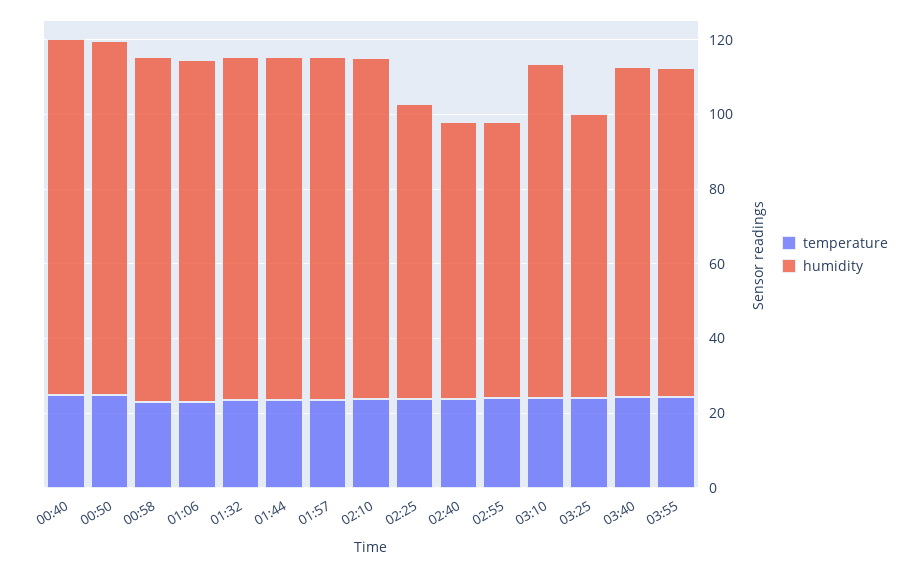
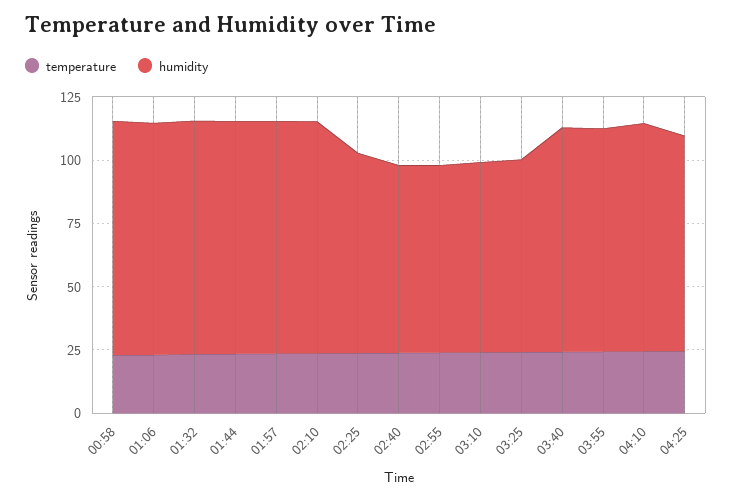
temperature, 00:40: 25 -> none
humidity, 00:40: 95 -> none
temperature, 00:50: 25 -> none
humidity, 00:50: 95 -> none
humidity, 03:10: 90 -> 75
temperature, 04:10: none -> 25
humidity, 04:10: none -> 90
temperature, 04:25: none -> 25
humidity, 04:25: none -> 85

